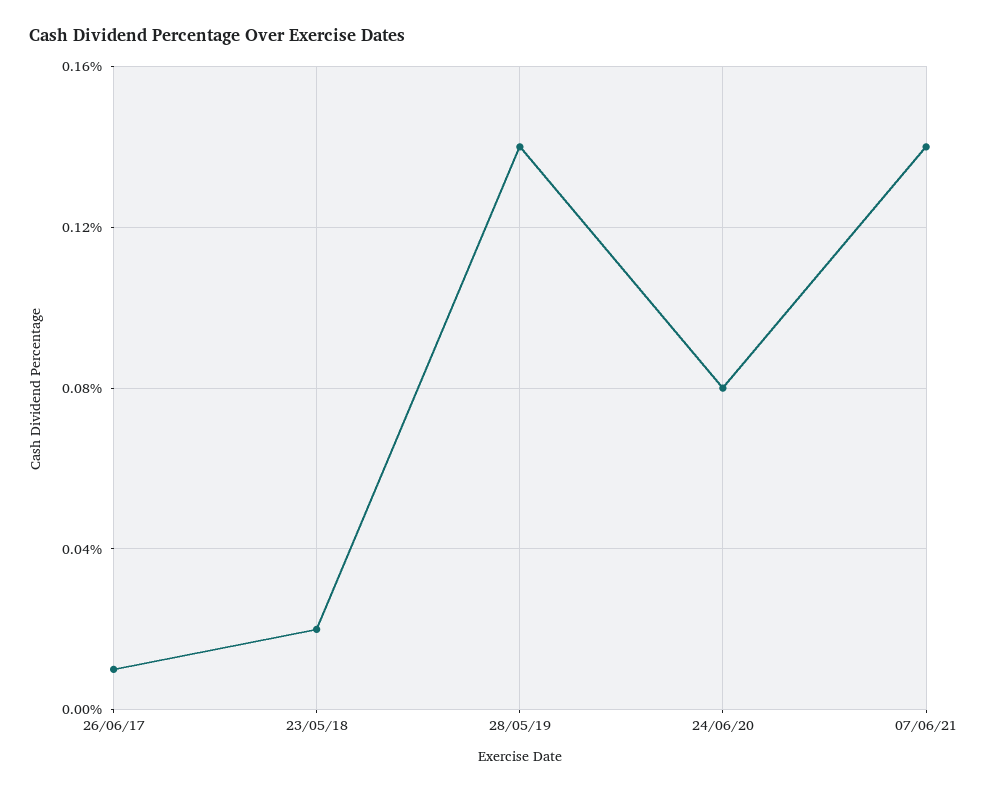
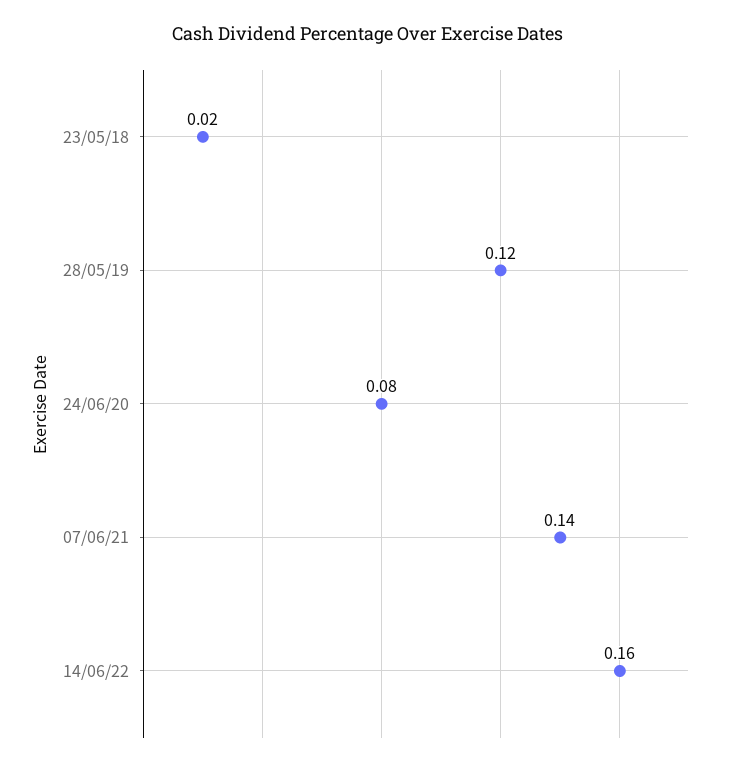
26/06/17: 0.01 -> none
28/05/19: 0.14 -> 0.12
14/06/22: none -> 0.16

